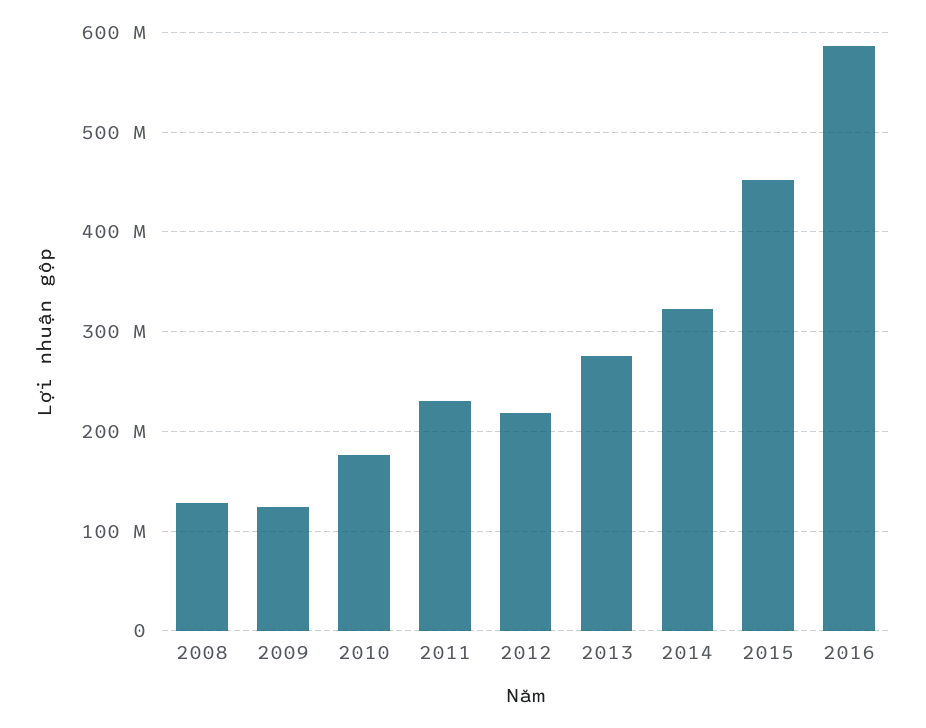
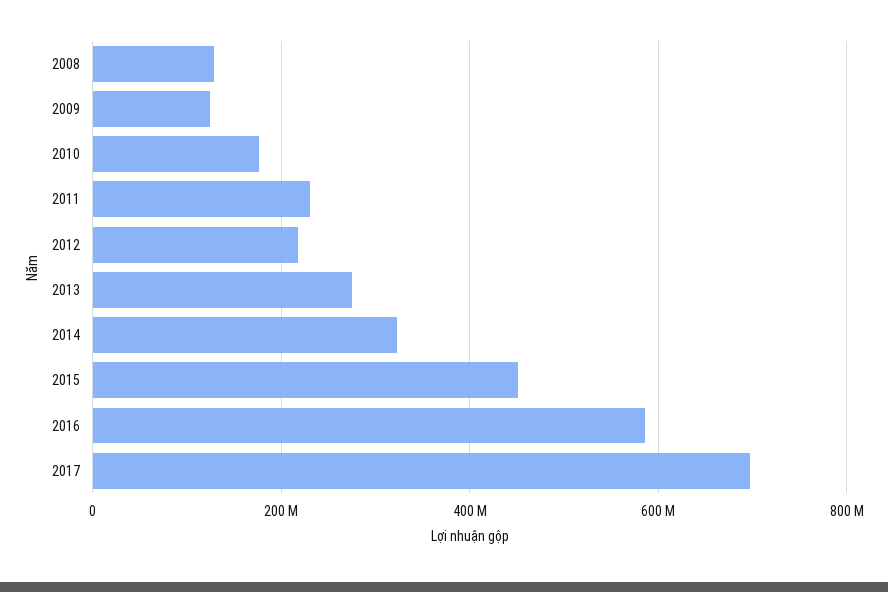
2017: none -> 700000000

